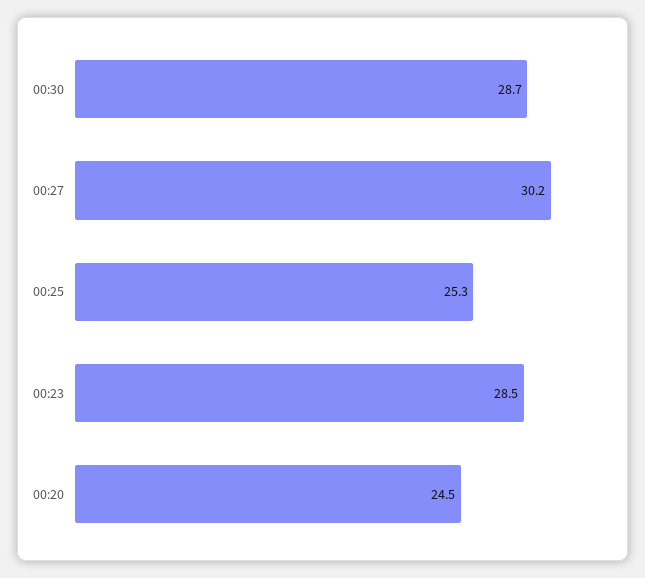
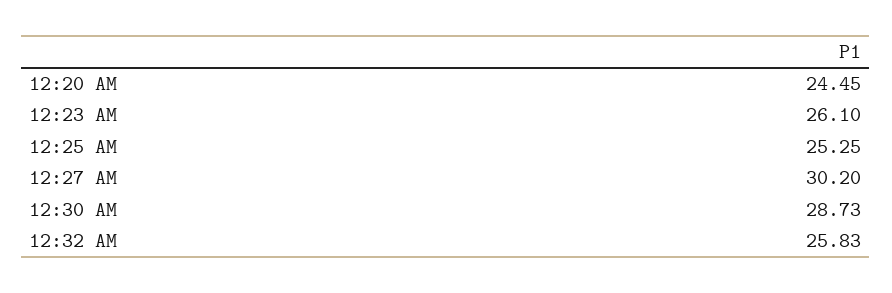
00:23: 28.5 -> 26.1
12:32 AM: none -> 25.83

